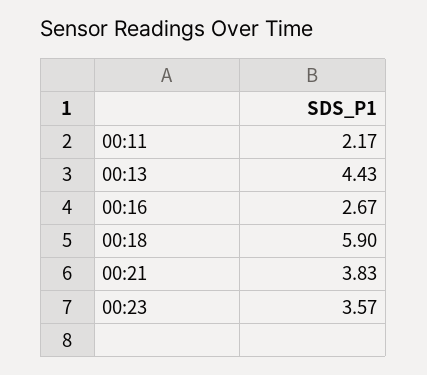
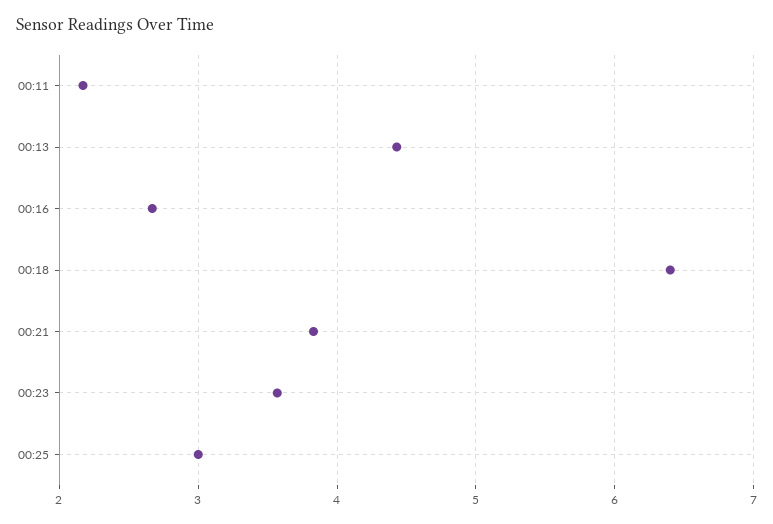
00:18: 5.9 -> 6.4
00:25: none -> 3

